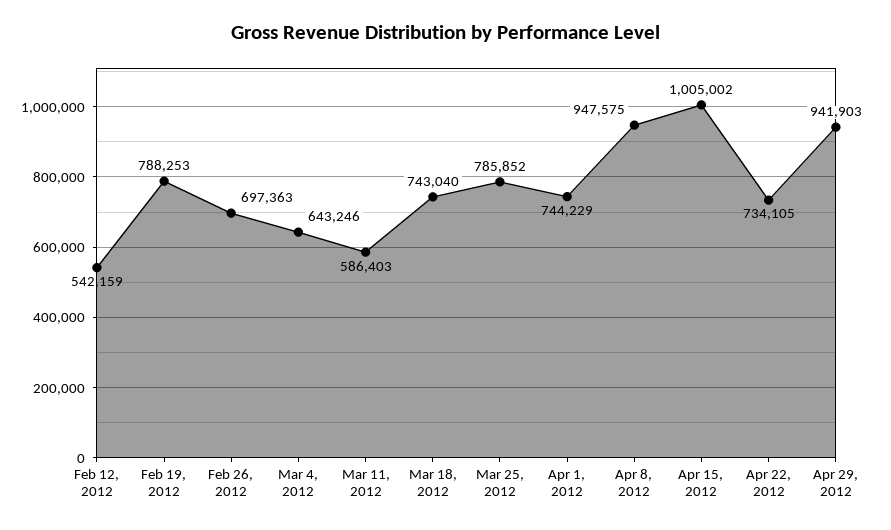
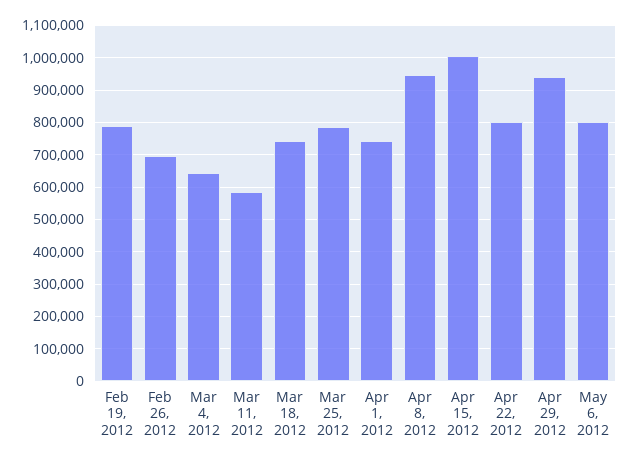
Feb 12, 2012: 542159 -> none
Apr 22, 2012: 734105 -> 800000
May 6, 2012: none -> 800000

